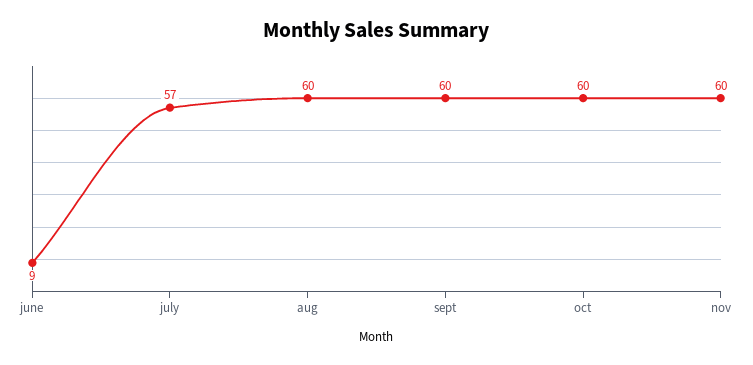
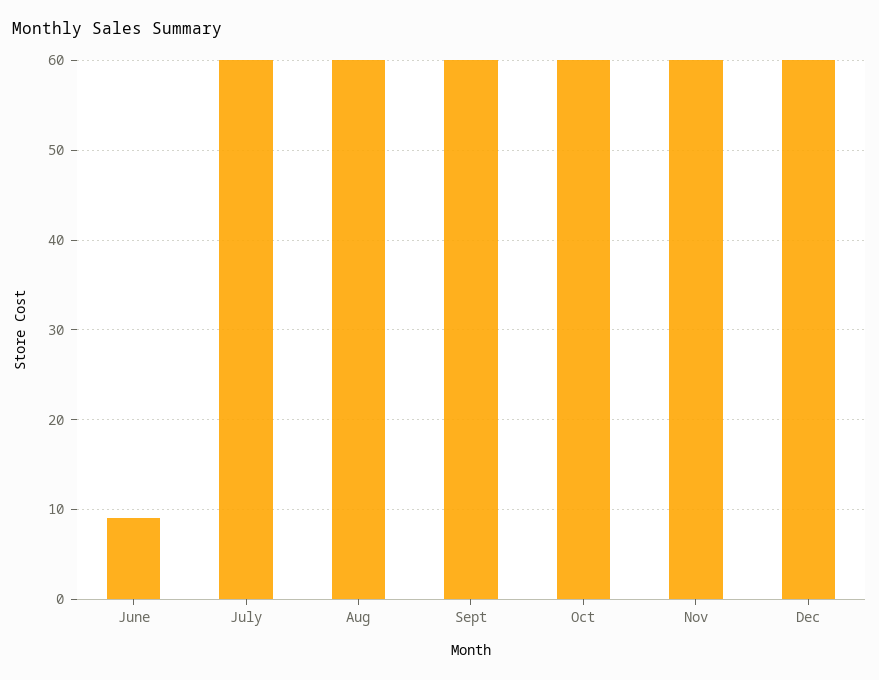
july: 57 -> 60
Dec: none -> 60

